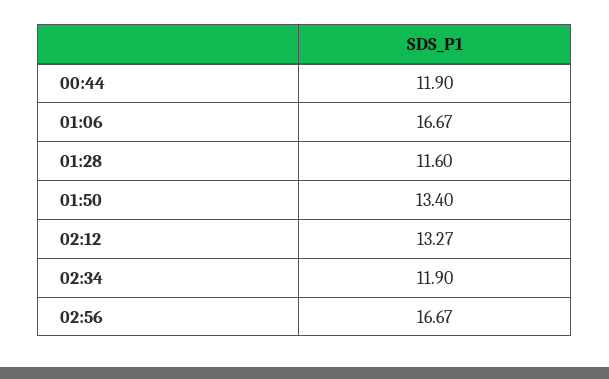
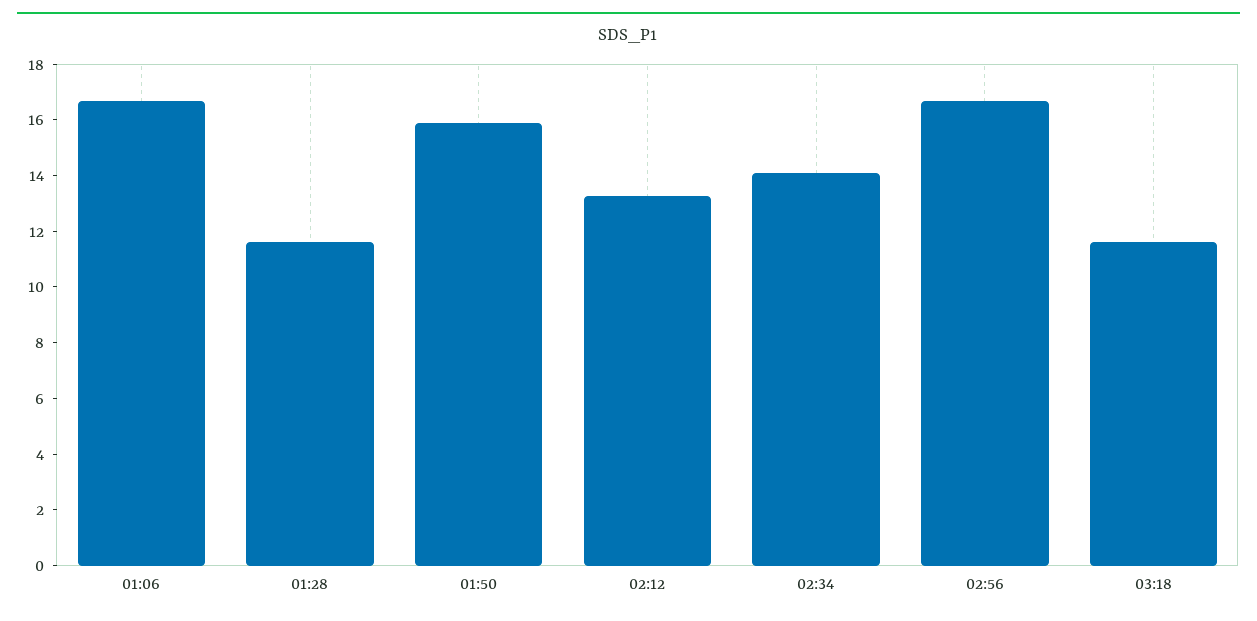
00:44: 11.9 -> none
01:50: 13.4 -> 16
02:34: 11.9 -> 14
03:18: none -> 11.5

